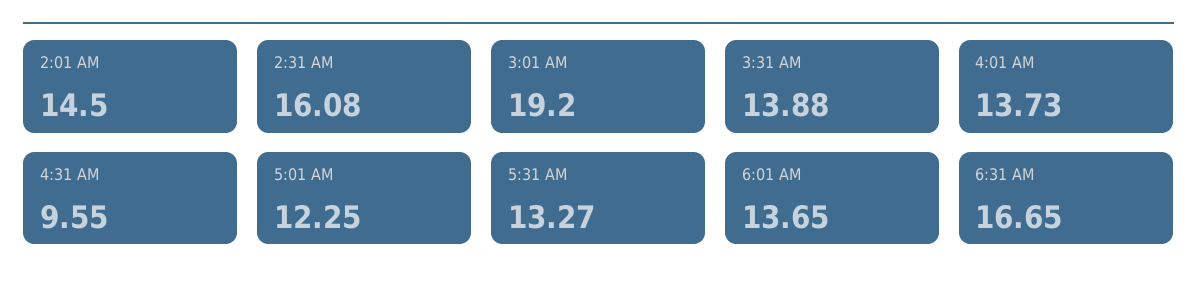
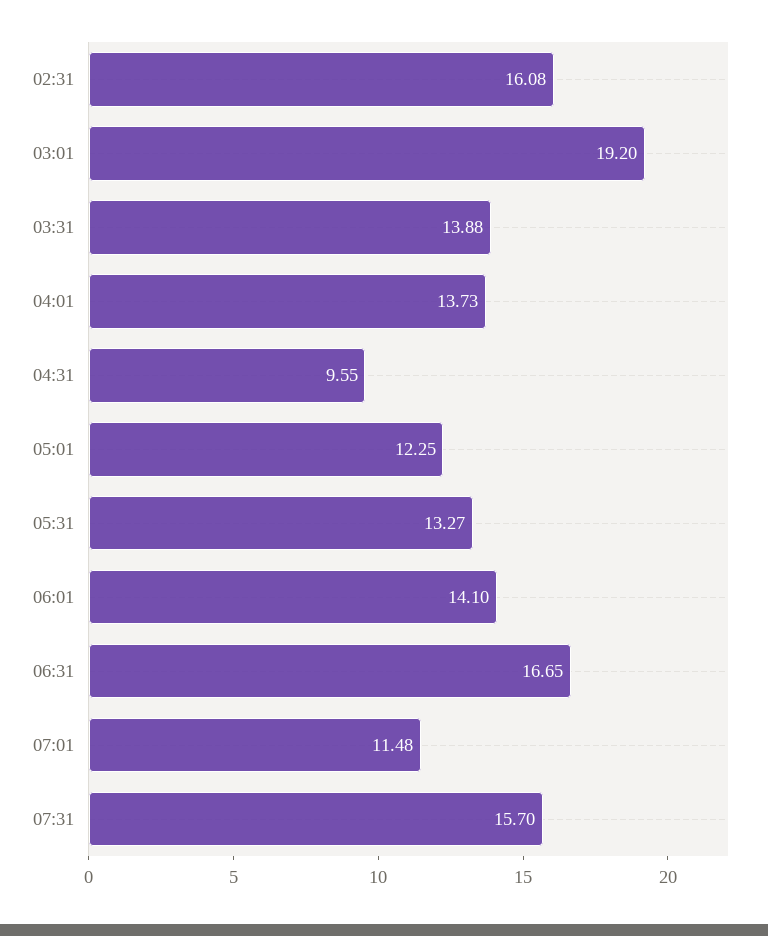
2:01 AM: 14.5 -> none
6:01 AM: 13.65 -> 14.1
07:01: none -> 11.48
07:31: none -> 15.7

